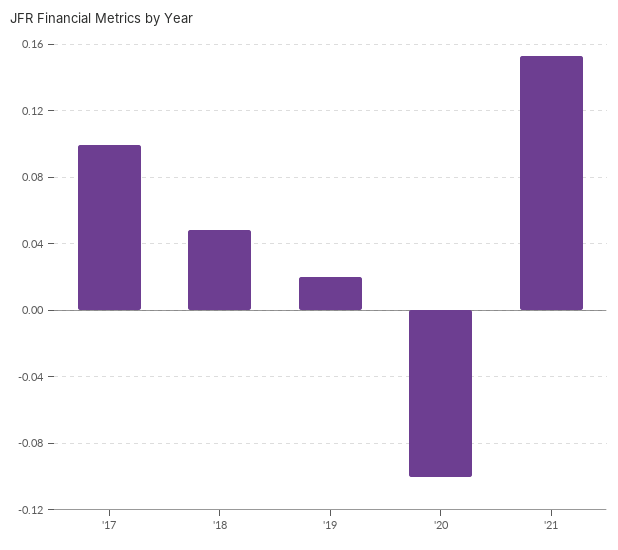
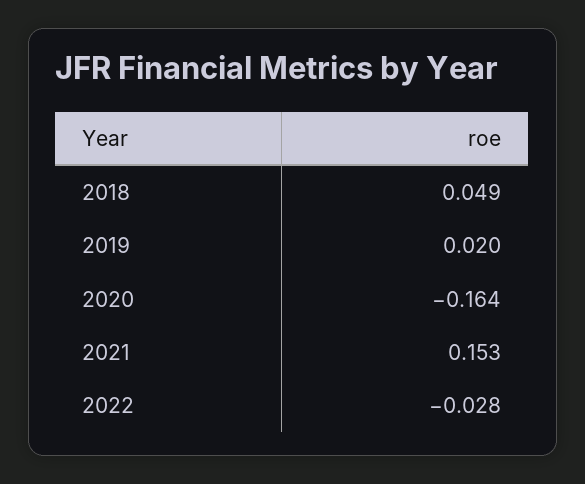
'17: 0.1 -> none
'20: -0.1 -> -0.164
2022: none -> -0.028

